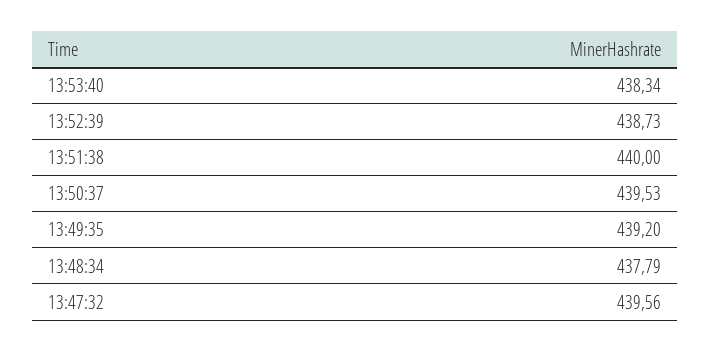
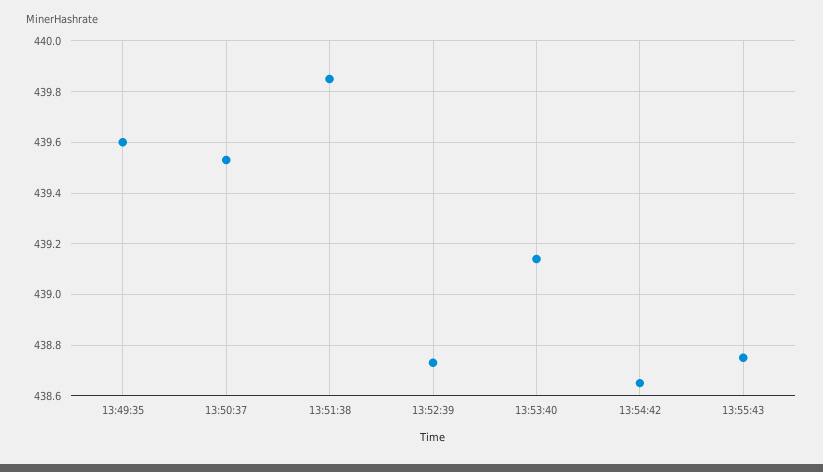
13:53:40: 438.34 -> 439.15
13:51:38: 440 -> 439.85
13:49:35: 439.2 -> 439.6
13:48:34: 437.79 -> none
13:47:32: 439.56 -> none
13:54:42: none -> 438.65
13:55:43: none -> 438.75

